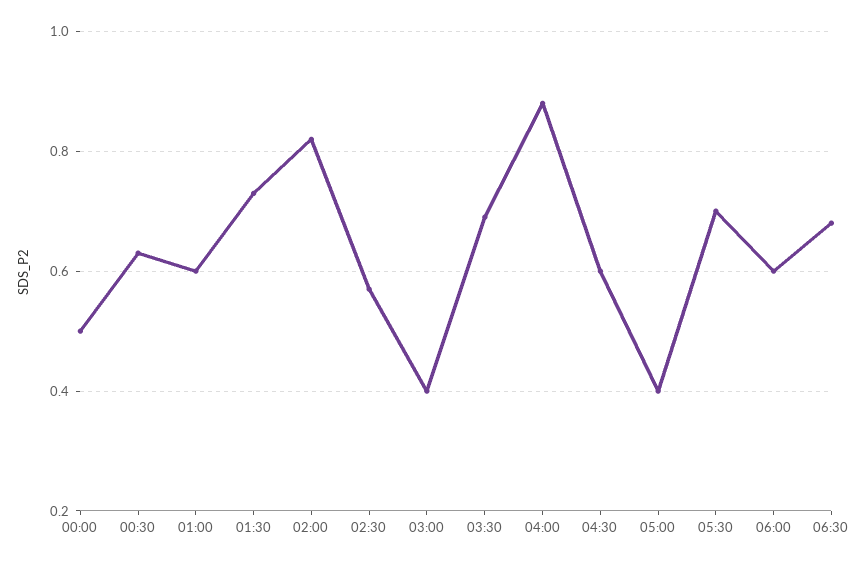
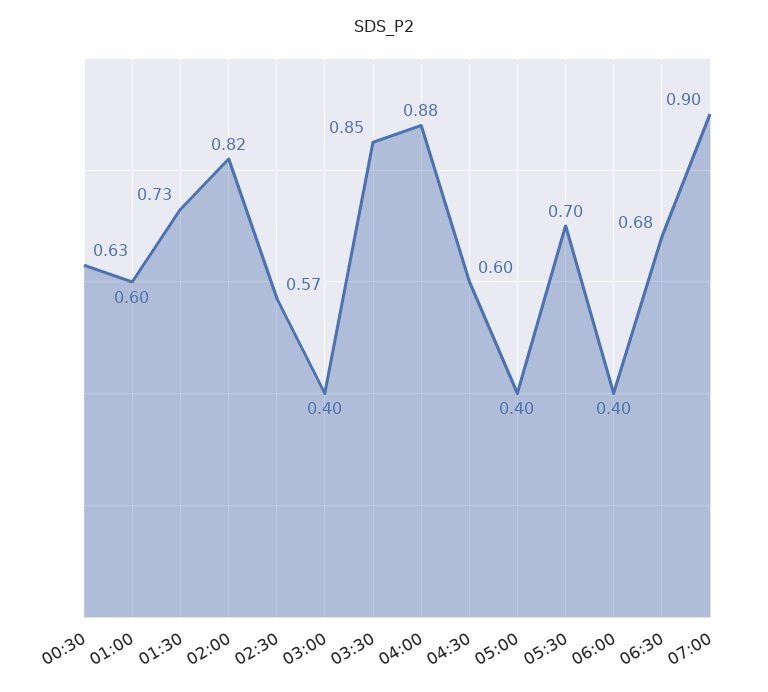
00:00: 0.5 -> none
03:30: 0.7 -> 0.85
06:00: 0.6 -> 0.4
07:00: none -> 0.9

